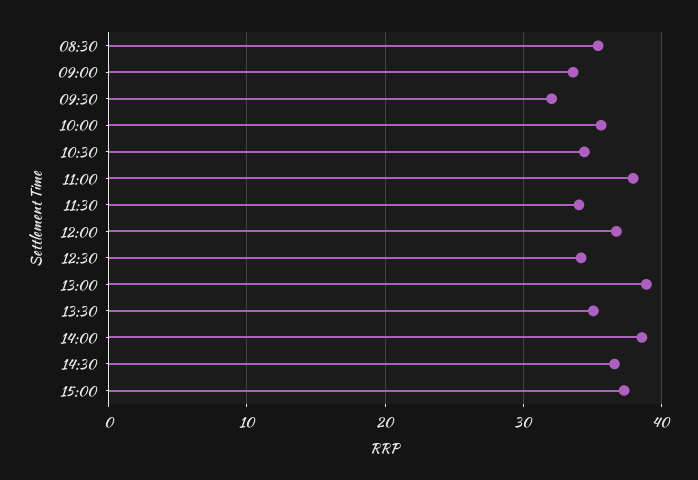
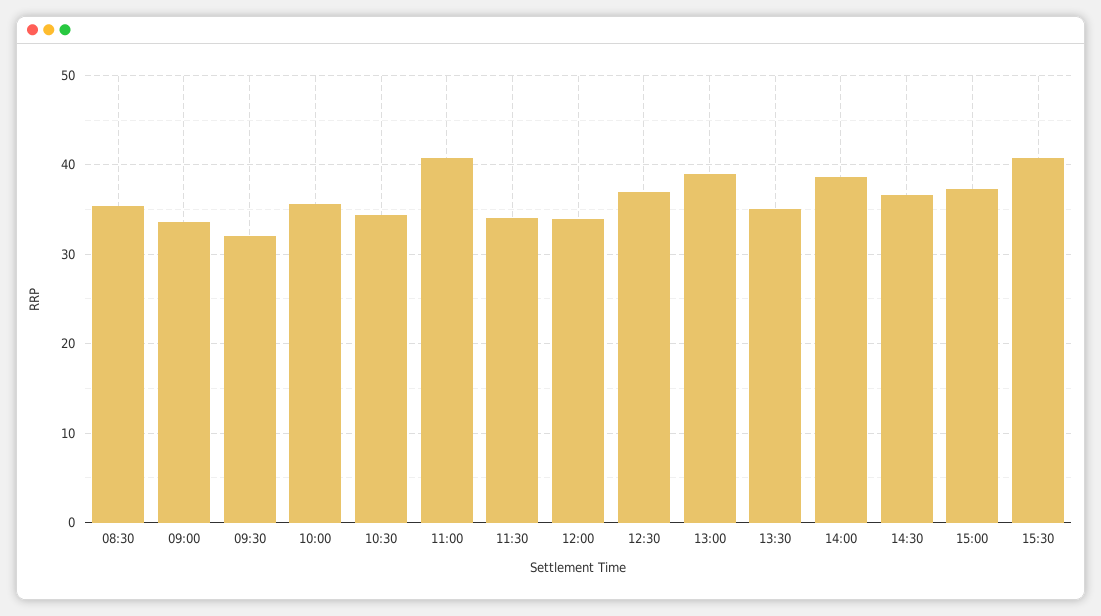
11:00: 38 -> 41
12:00: 37 -> 34
12:30: 34 -> 37
15:30: none -> 41

